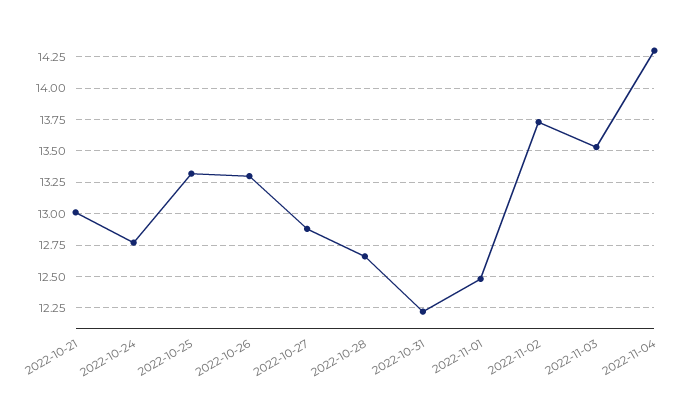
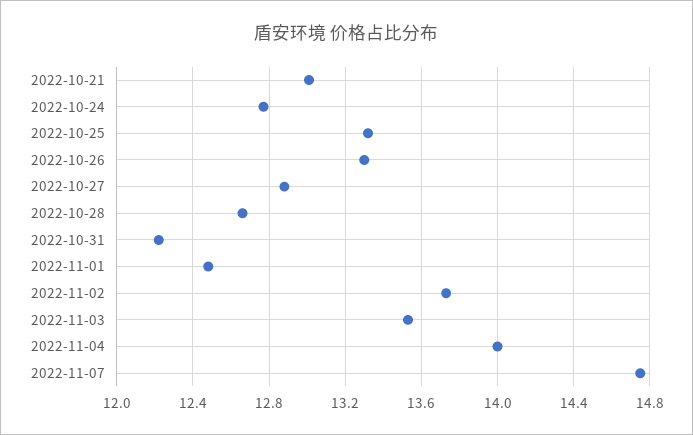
2022-11-04: 14.3 -> 14
2022-11-07: none -> 14.75

